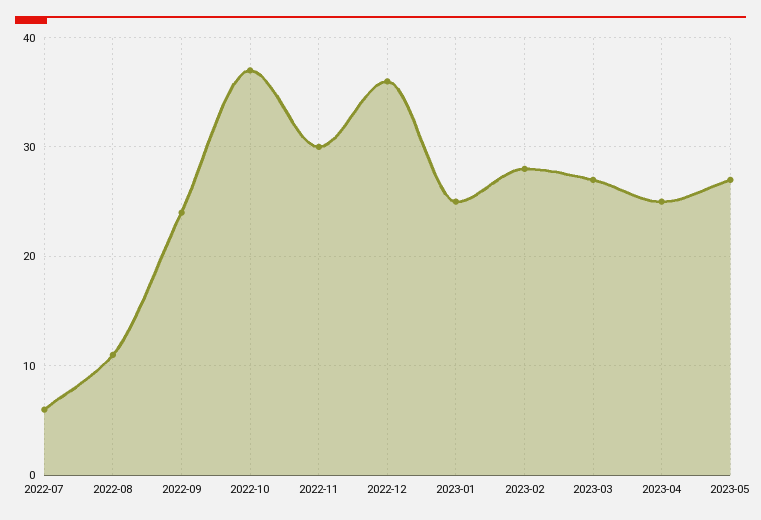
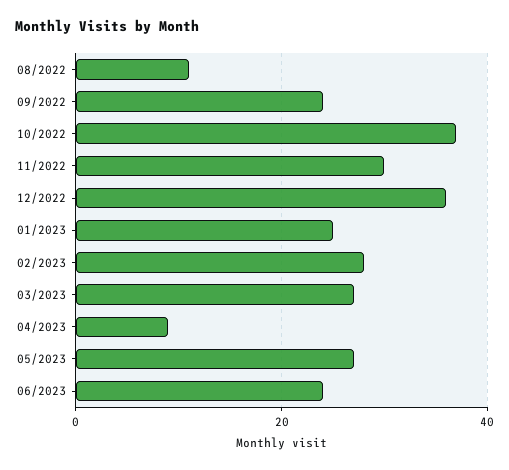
2022-07: 6 -> none
2023-04: 25 -> 10
06/2023: none -> 25

